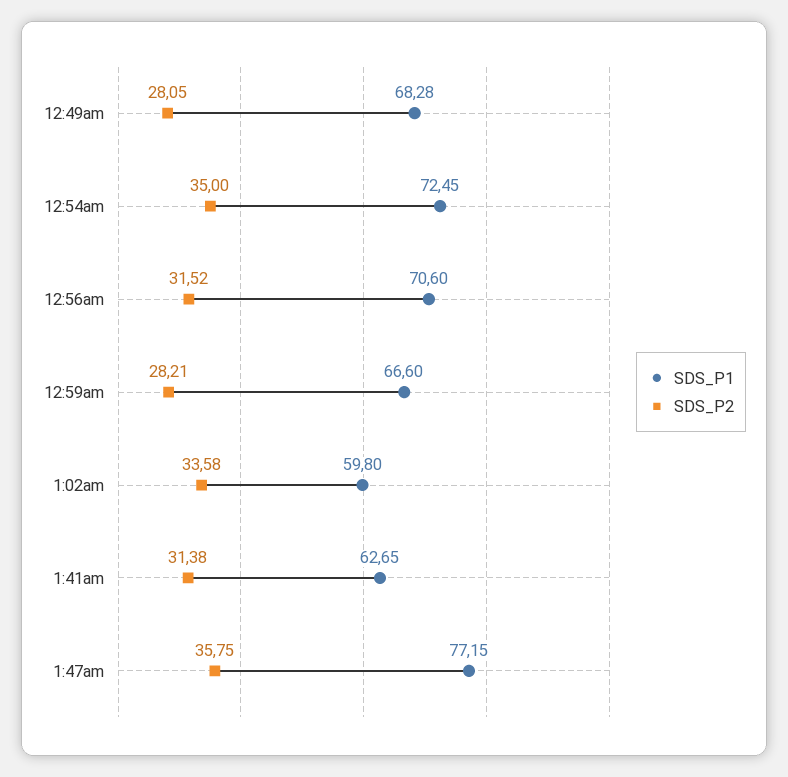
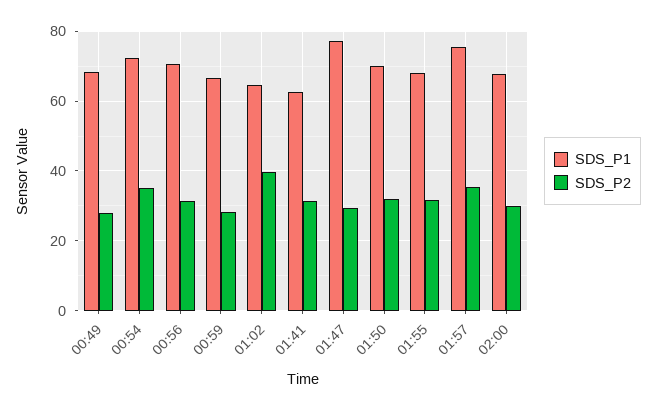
SDS_P1, 1:02am: 59.8 -> 64
SDS_P2, 1:02am: 33.58 -> 40
SDS_P2, 1:47am: 35.75 -> 30
SDS_P1, 01:50: none -> 70
SDS_P2, 01:50: none -> 32
SDS_P1, 01:55: none -> 68
SDS_P2, 01:55: none -> 32
SDS_P1, 01:57: none -> 76
SDS_P2, 01:57: none -> 36
SDS_P1, 02:00: none -> 68
SDS_P2, 02:00: none -> 30

